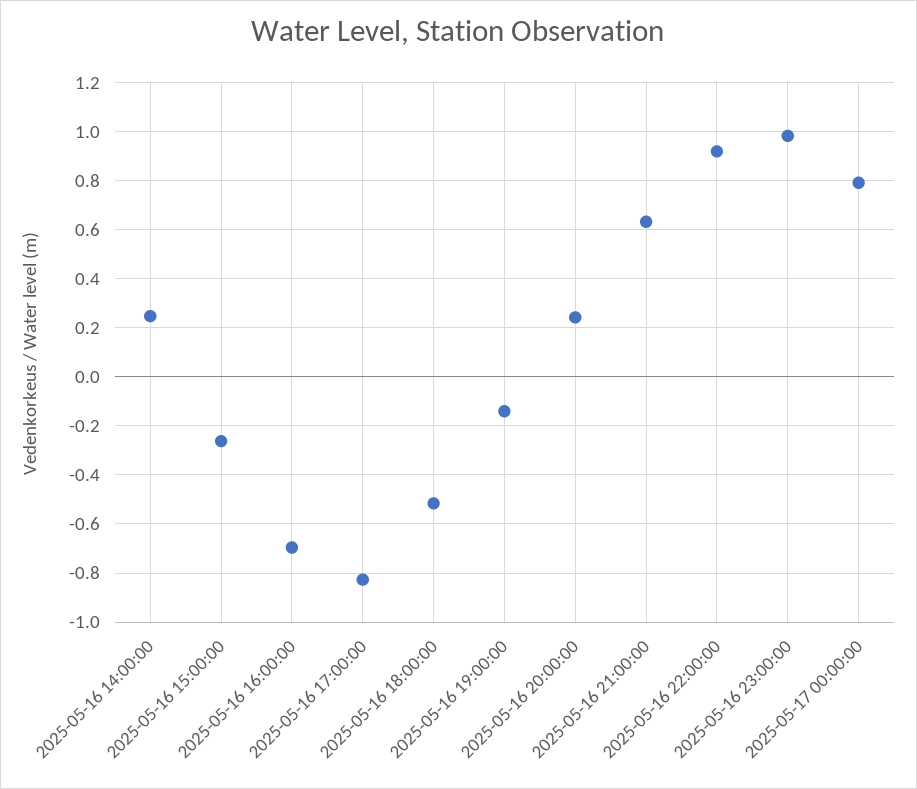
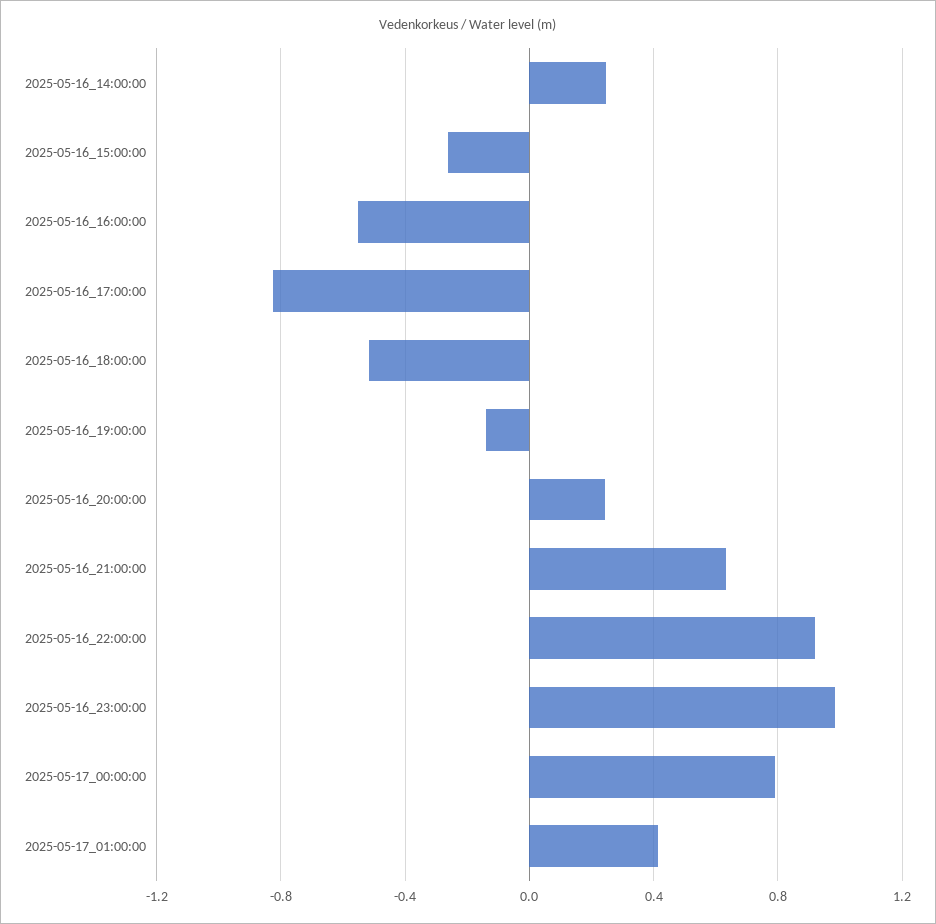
2025-05-16 16:00:00: -0.7 -> -0.55
2025-05-17_01:00:00: none -> 0.4

